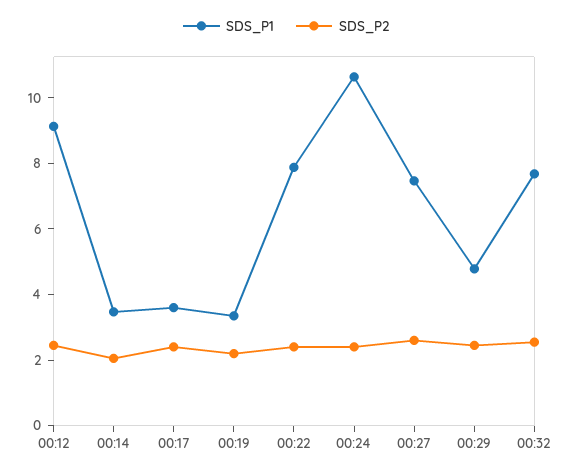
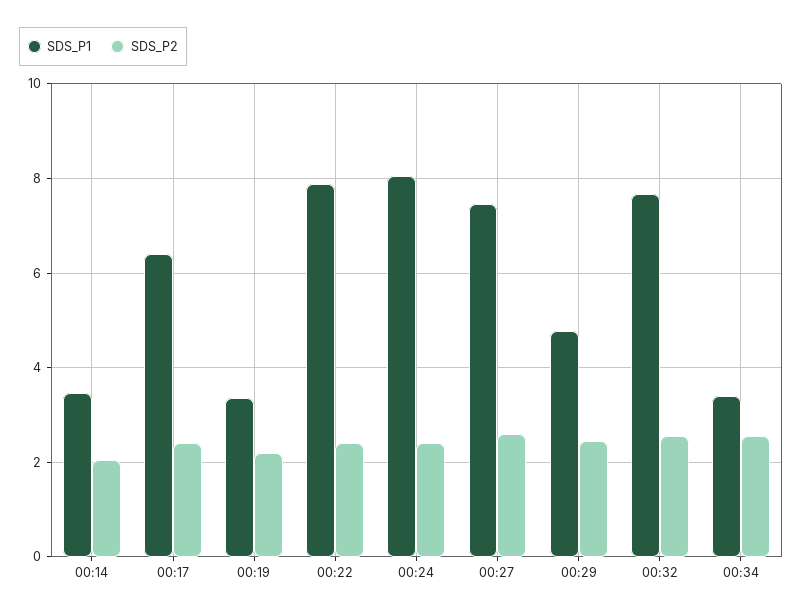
SDS_P1, 00:12: 9 -> none
SDS_P2, 00:12: 2.5 -> none
SDS_P1, 00:17: 3.5 -> 6.4
SDS_P1, 00:24: 10.5 -> 8
SDS_P1, 00:34: none -> 3.4
SDS_P2, 00:34: none -> 2.6

